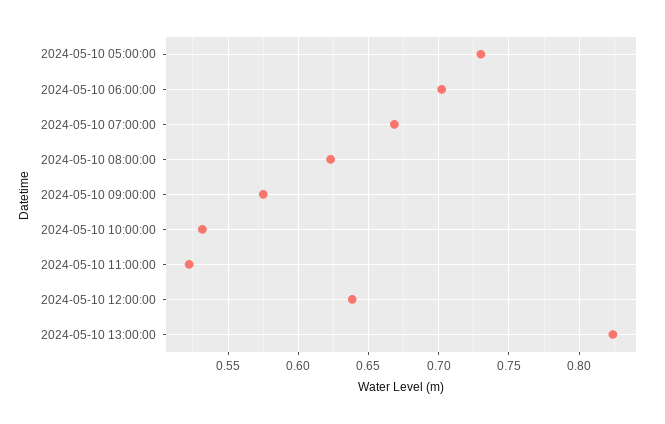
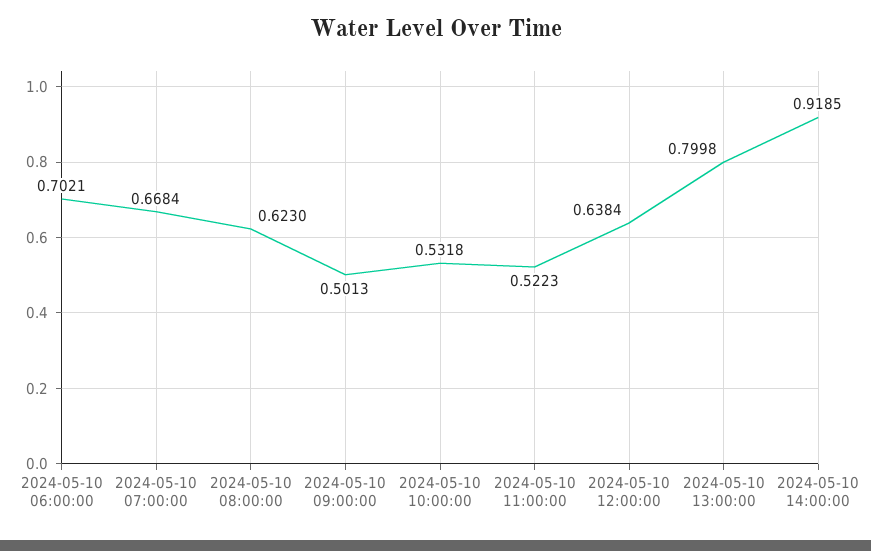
2024-05-10 05:00:00: 0.73 -> none
2024-05-10 09:00:00: 0.575 -> 0.5013
2024-05-10 13:00:00: 0.825 -> 0.7998
2024-05-10 14:00:00: none -> 0.9185

